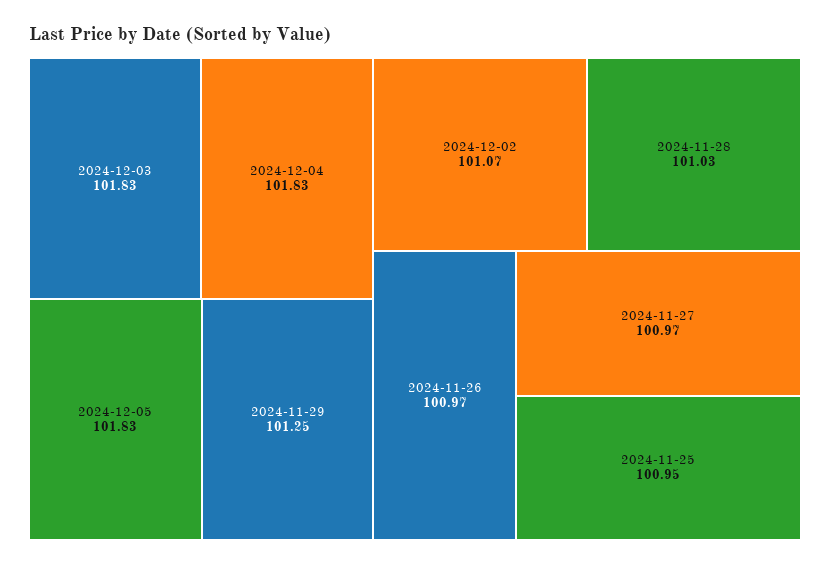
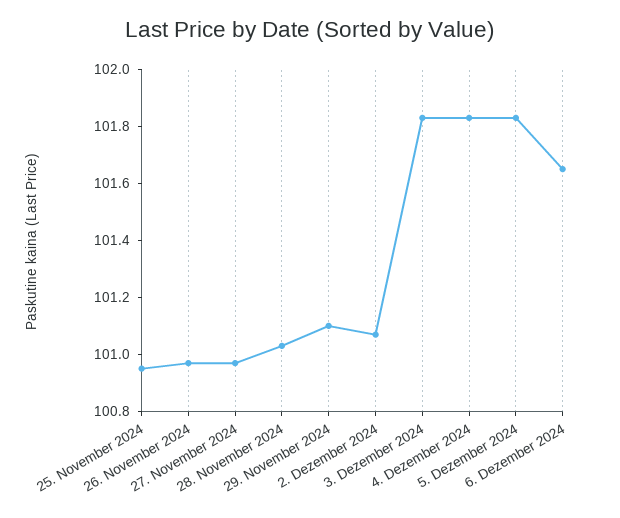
2024-11-29: 101.25 -> 101.1
6. Dezember 2024: none -> 101.65

